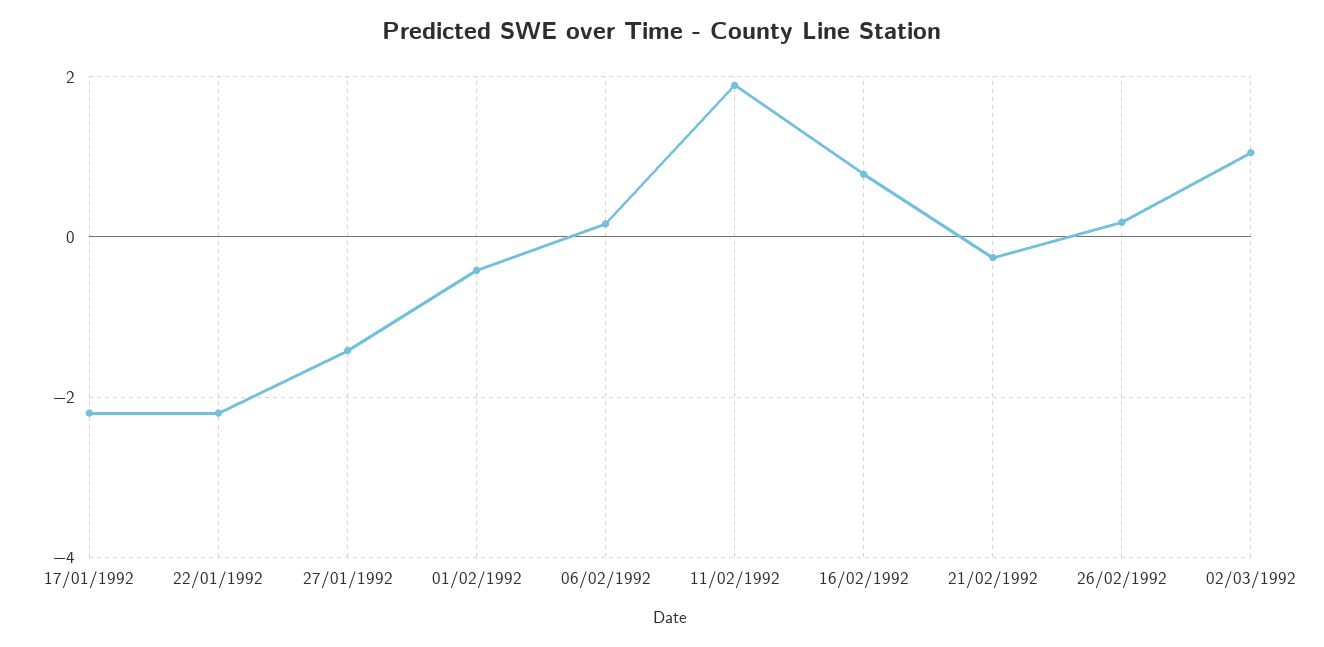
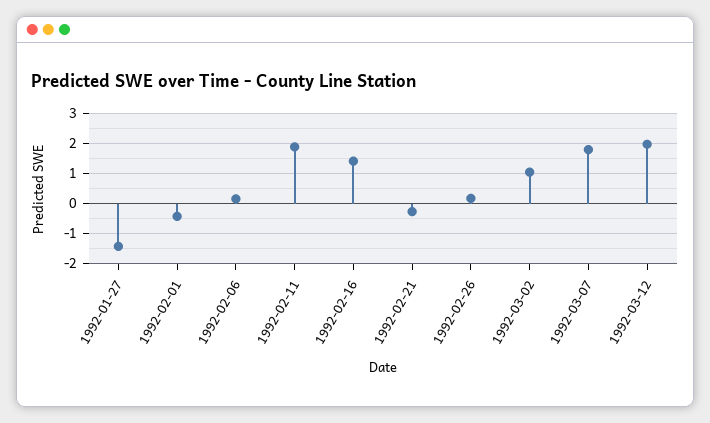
17/01/1992: -2.2 -> none
22/01/1992: -2.2 -> none
16/02/1992: 0.8 -> 1.4
1992-03-07: none -> 1.8
1992-03-12: none -> 2

